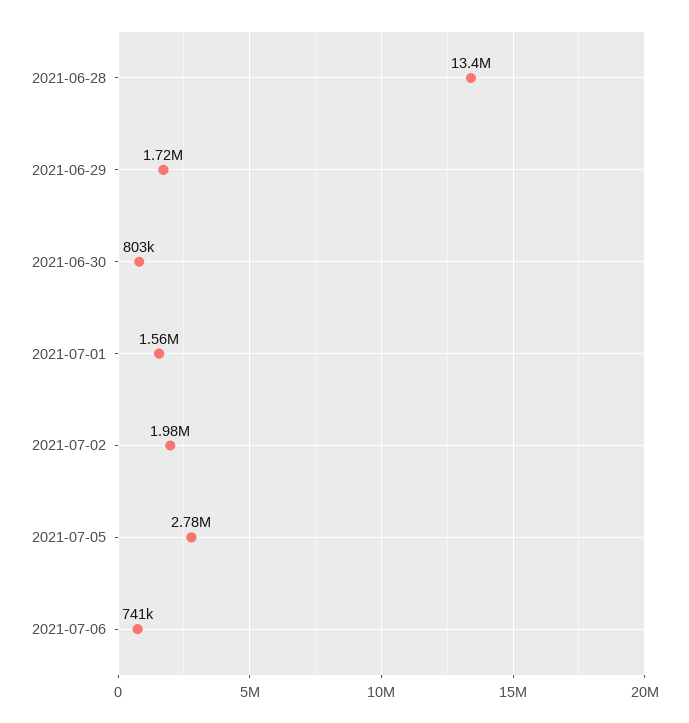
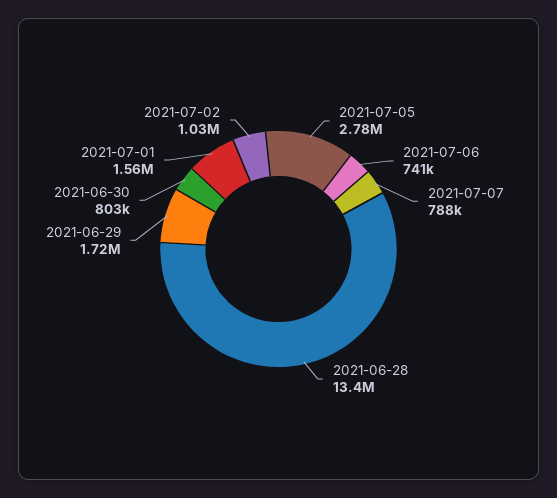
2021-07-02: 1980000 -> 1030000
2021-07-07: none -> 788000

